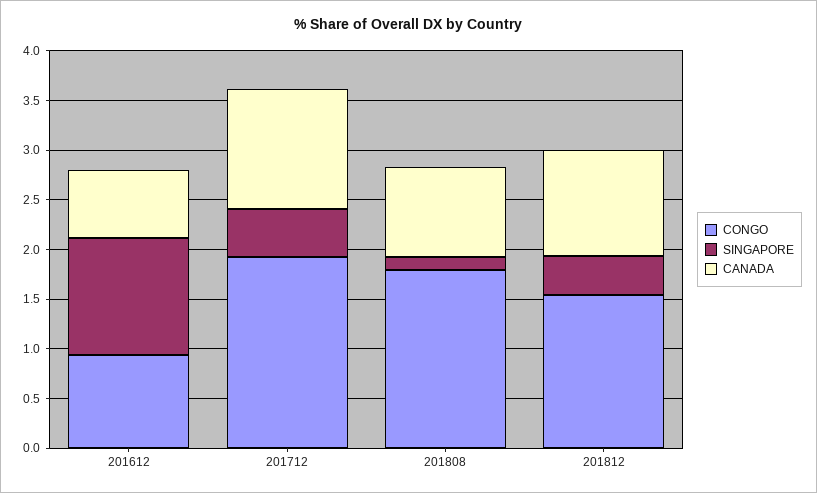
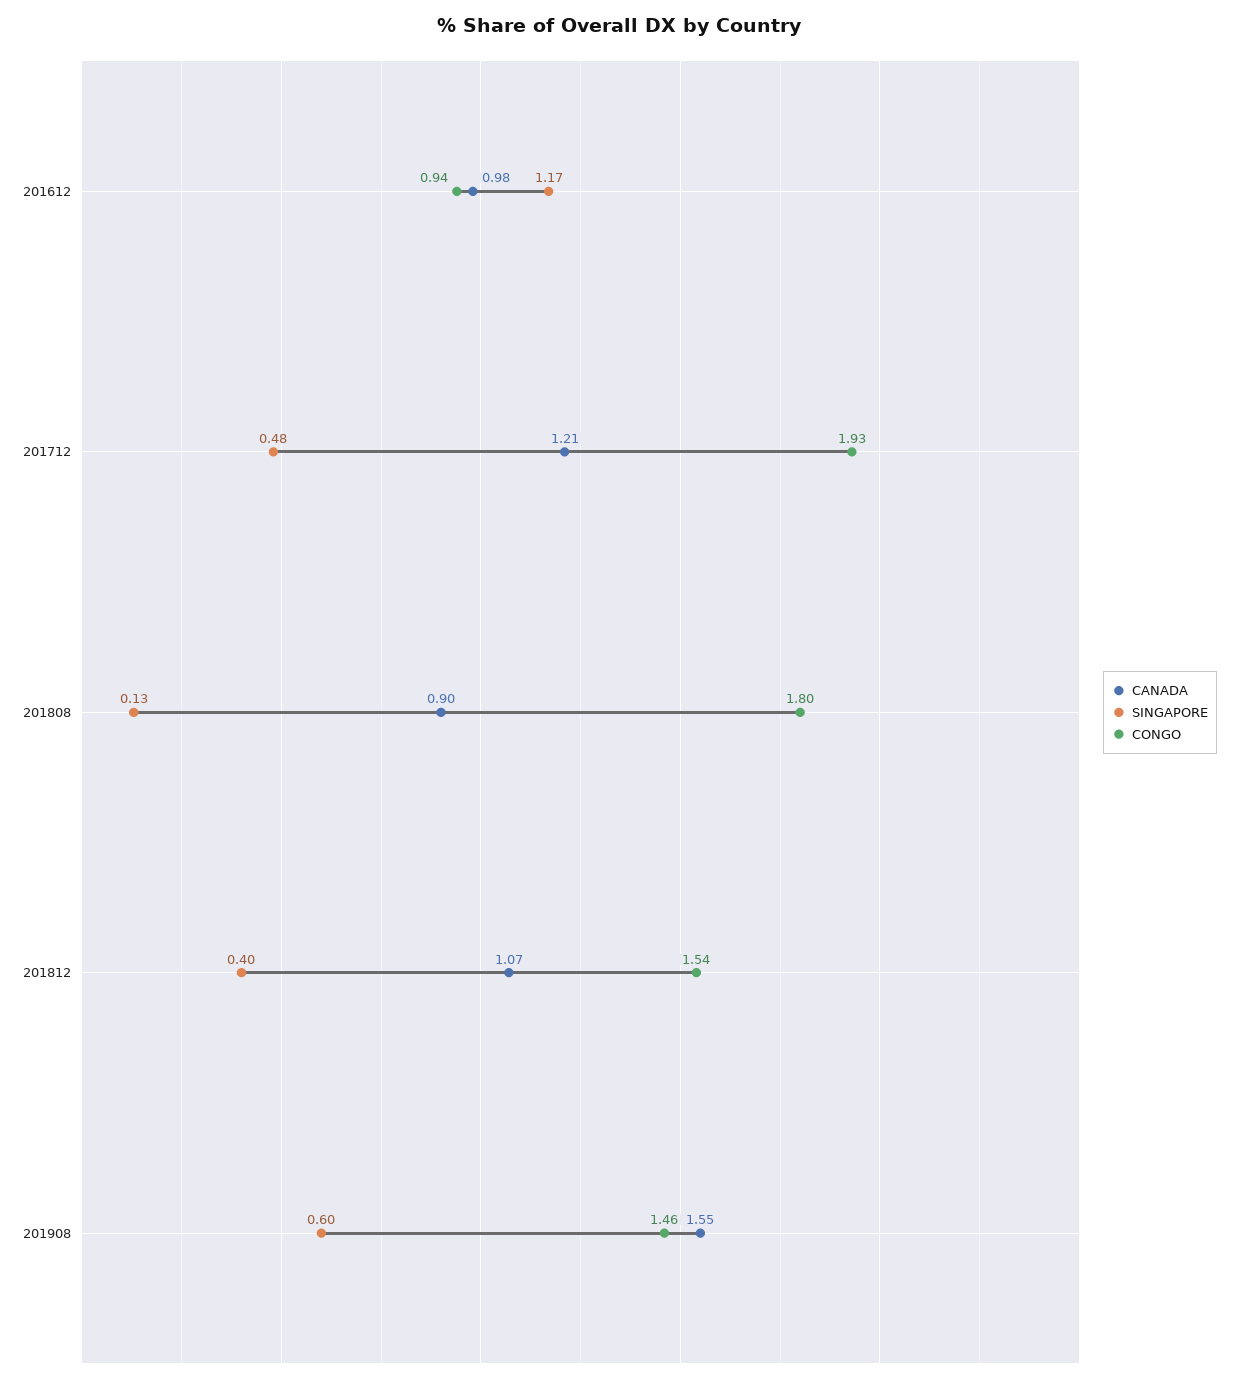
CANADA, 201612: 0.7 -> 0.98
CANADA, 201908: none -> 1.55
SINGAPORE, 201908: none -> 0.6
CONGO, 201908: none -> 1.46

